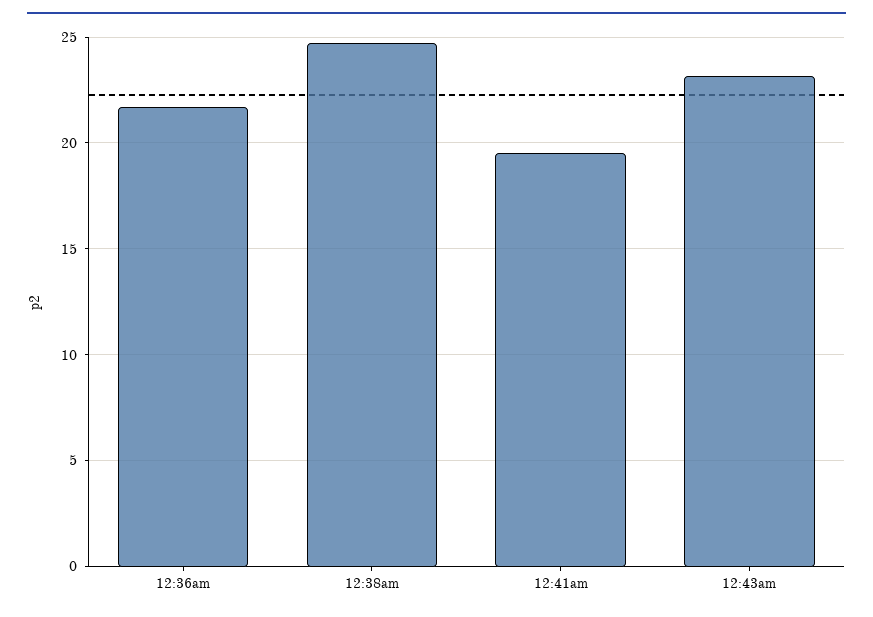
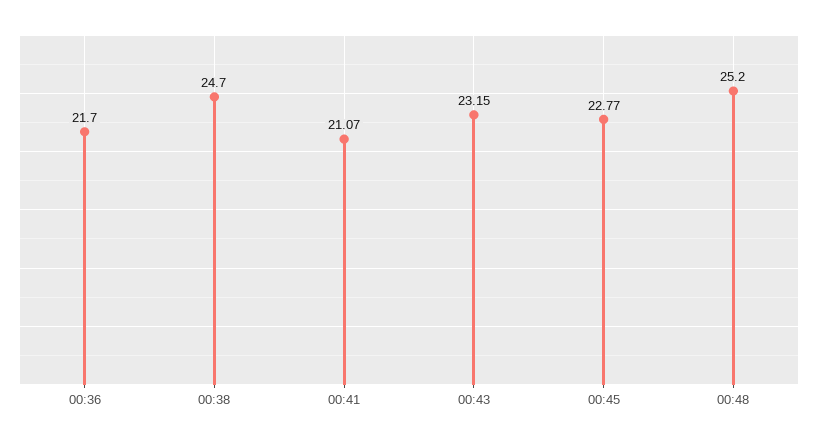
12:41am: 19.5 -> 21.07
00:45: none -> 22.77
00:48: none -> 25.2

